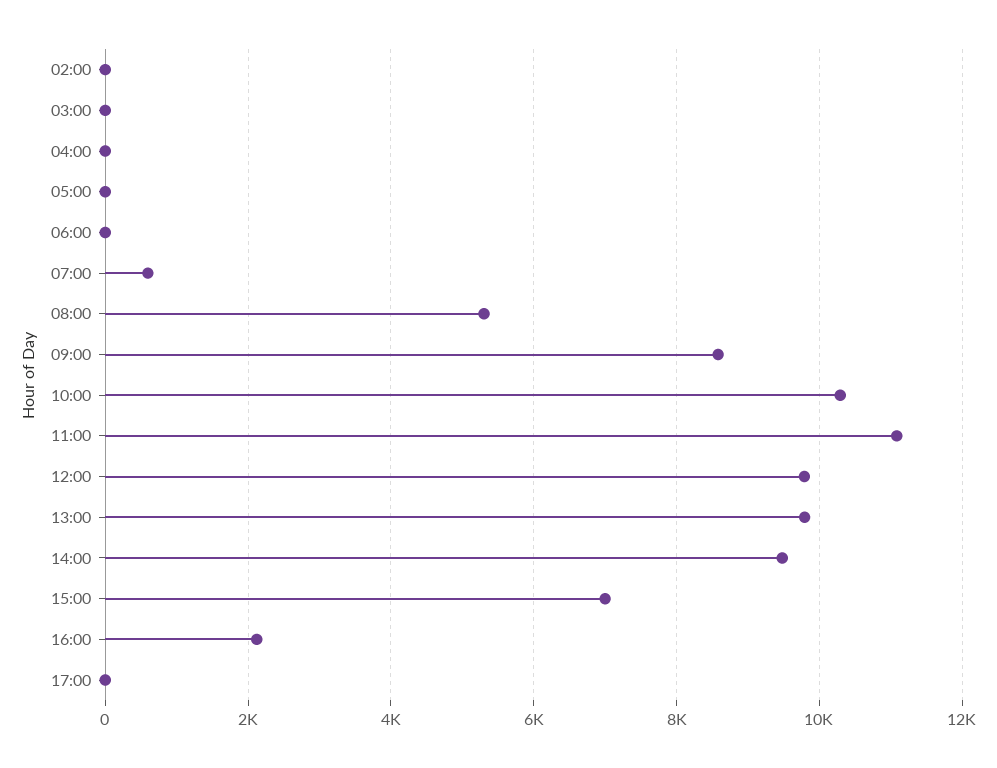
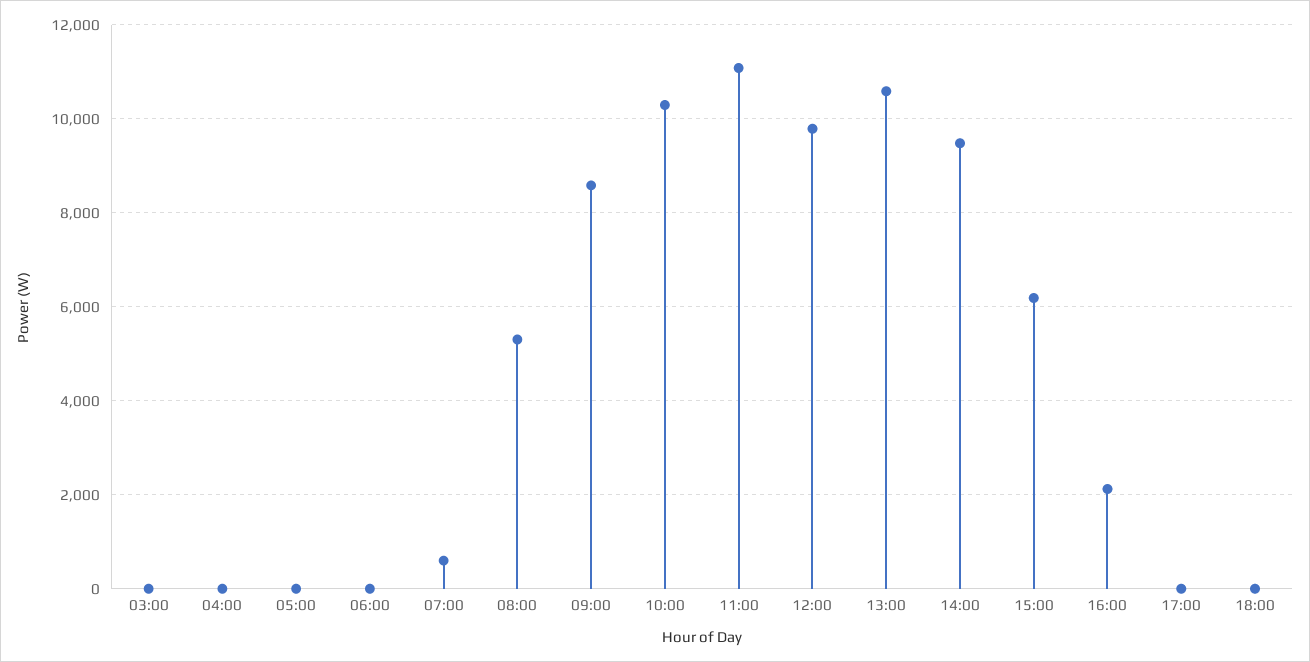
02:00: 0 -> none
13:00: 9800 -> 10600
15:00: 7000 -> 6200
18:00: none -> 0

